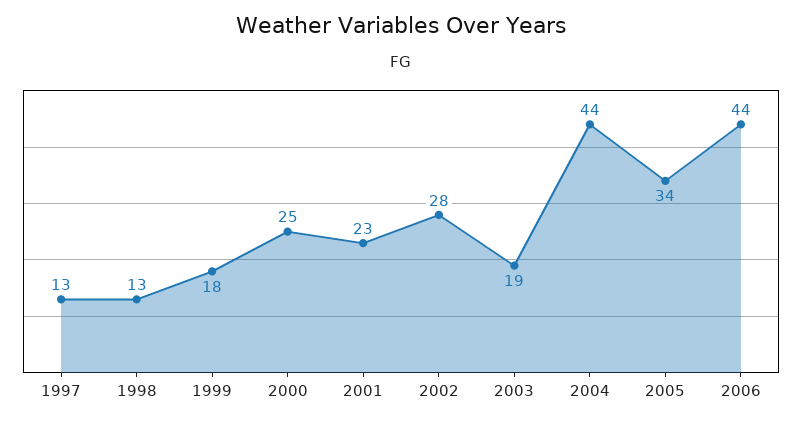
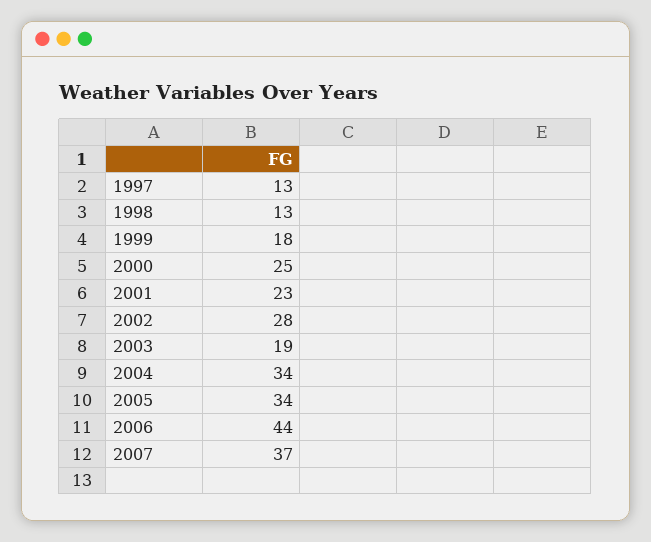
2004: 44 -> 34
2007: none -> 37

